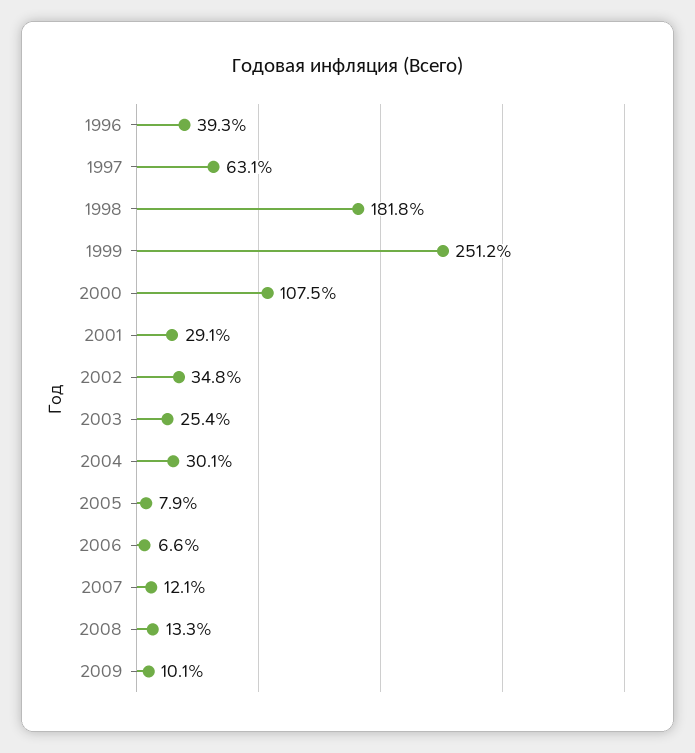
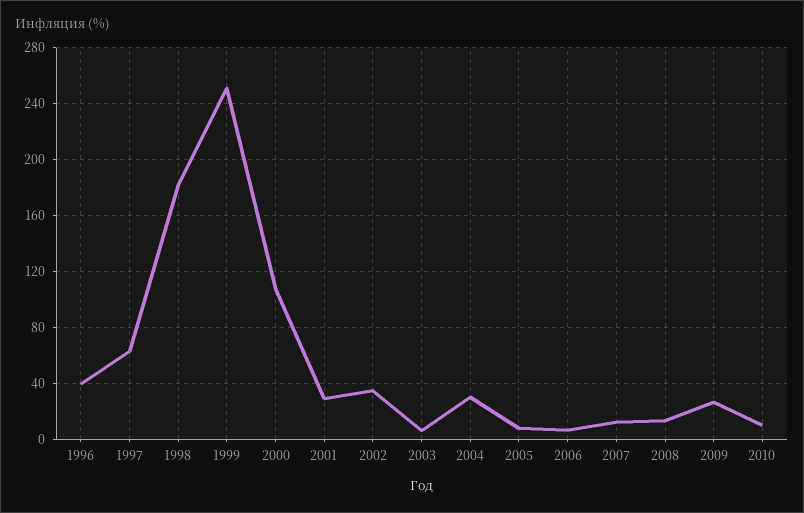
2003: 25.4 -> 5
2009: 10.1 -> 25
2010: none -> 10

